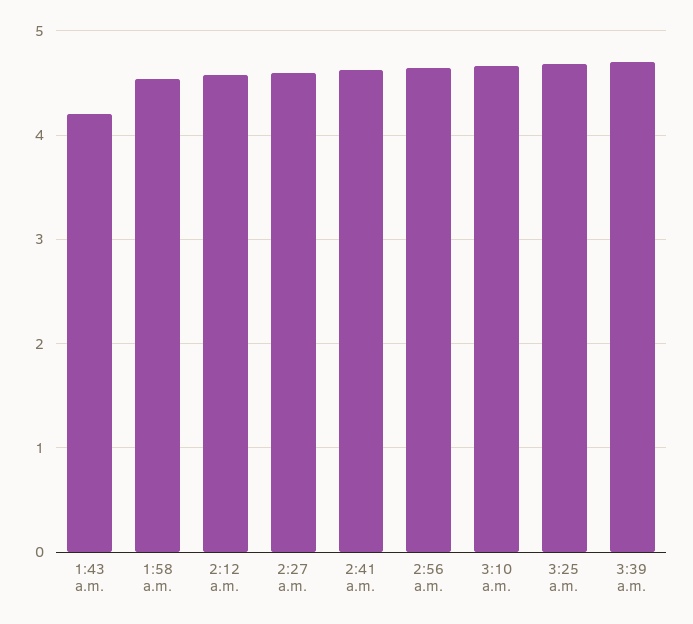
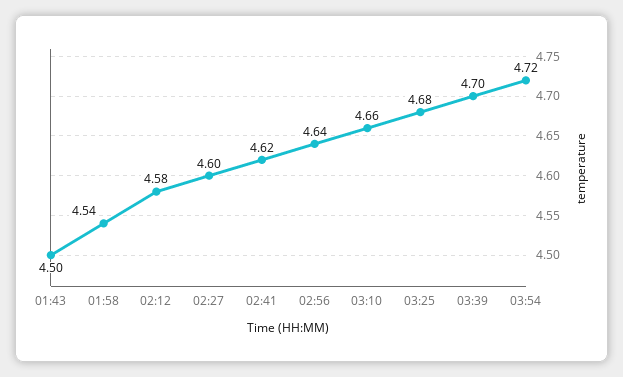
1:43 a.m.: 4.2 -> 4.5
03:54: none -> 4.72

